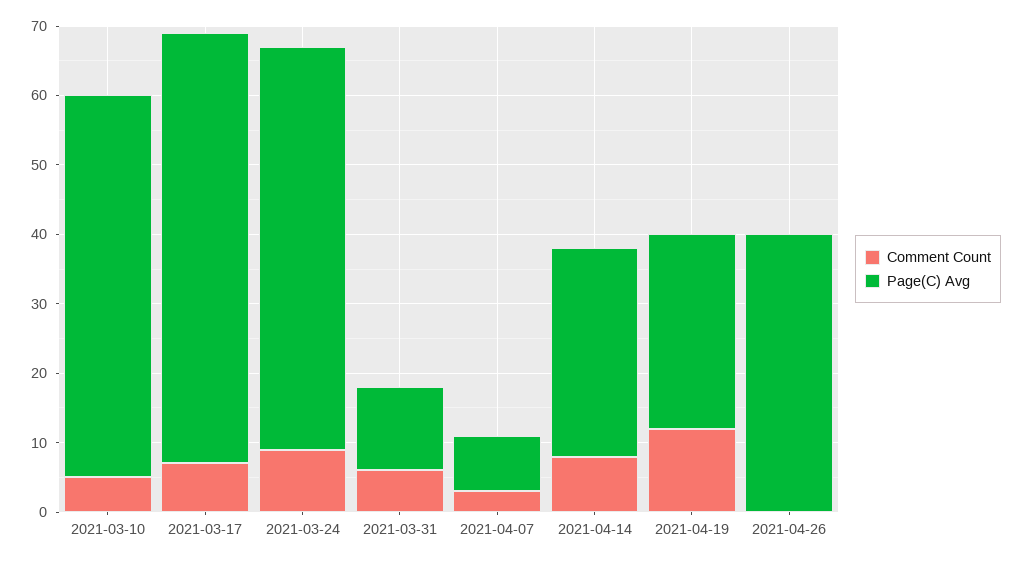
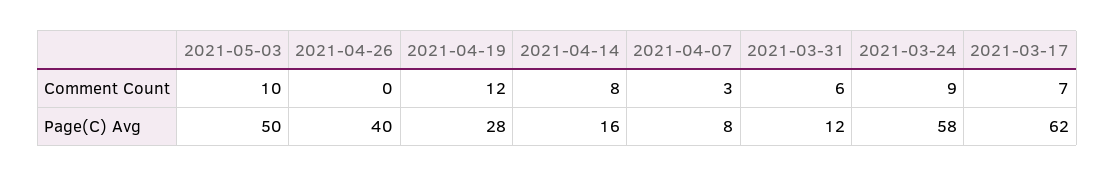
Comment Count, 2021-03-10: 5 -> none
Page(C) Avg, 2021-03-10: 55 -> none
Page(C) Avg, 2021-04-14: 30 -> 16
Comment Count, 2021-05-03: none -> 10
Page(C) Avg, 2021-05-03: none -> 50

